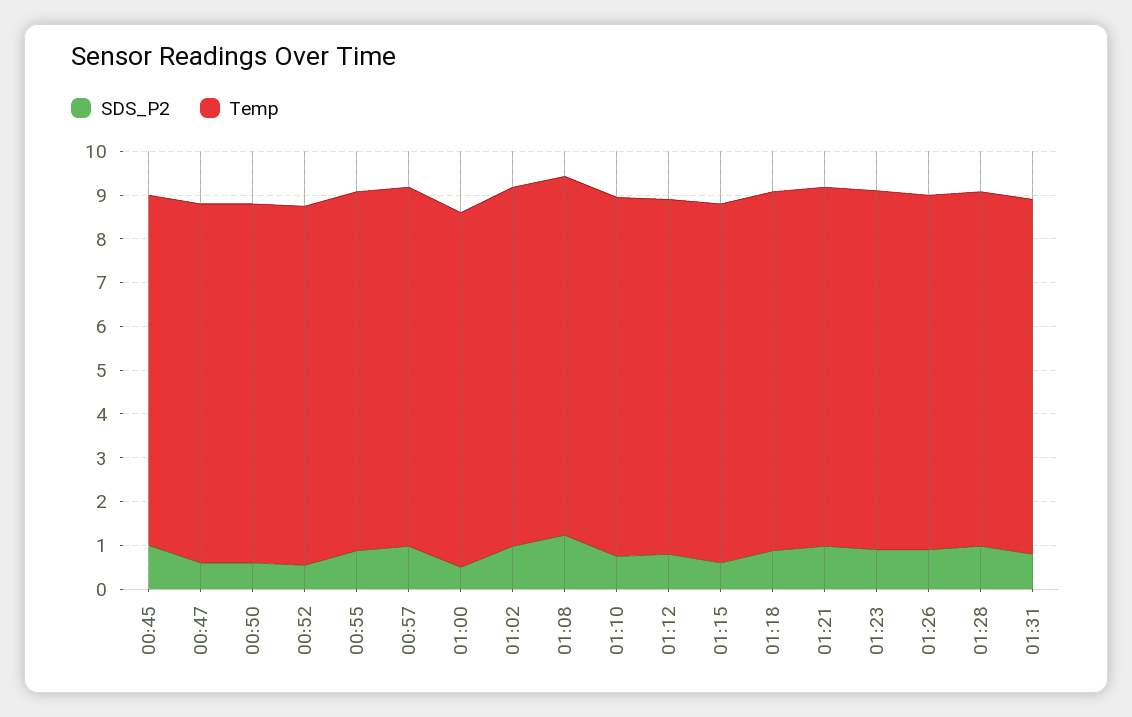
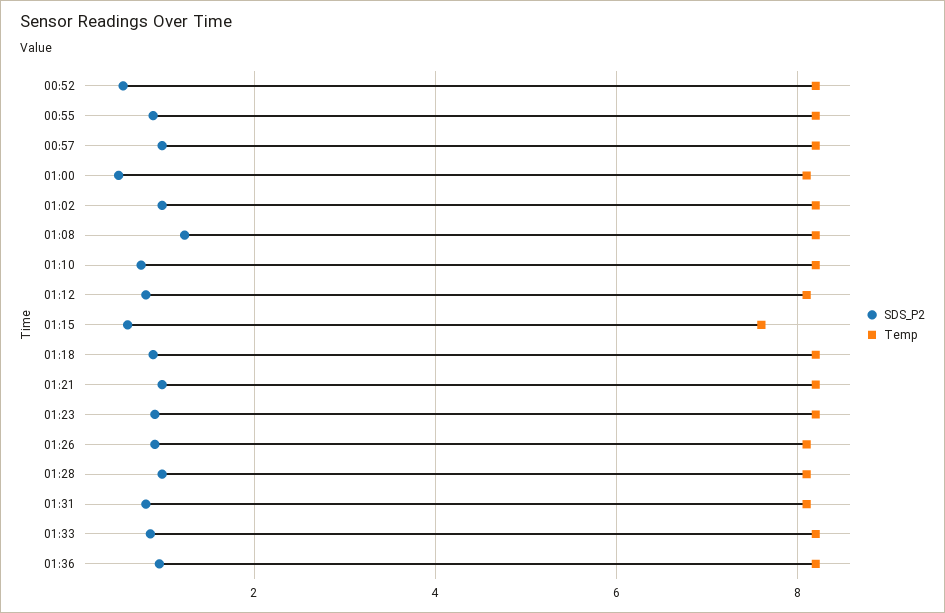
SDS_P2, 00:45: 1 -> none
Temp, 00:45: 8 -> none
SDS_P2, 00:47: 0.6 -> none
Temp, 00:47: 8.2 -> none
SDS_P2, 00:50: 0.6 -> none
Temp, 00:50: 8.2 -> none
Temp, 01:15: 8.2 -> 7.6
SDS_P2, 01:33: none -> 0.8
Temp, 01:33: none -> 8.2
SDS_P2, 01:36: none -> 1
Temp, 01:36: none -> 8.2

